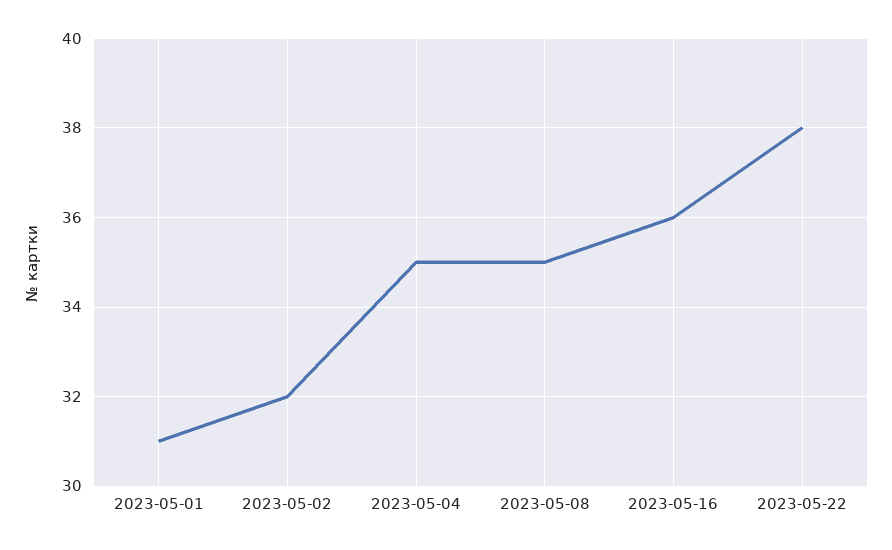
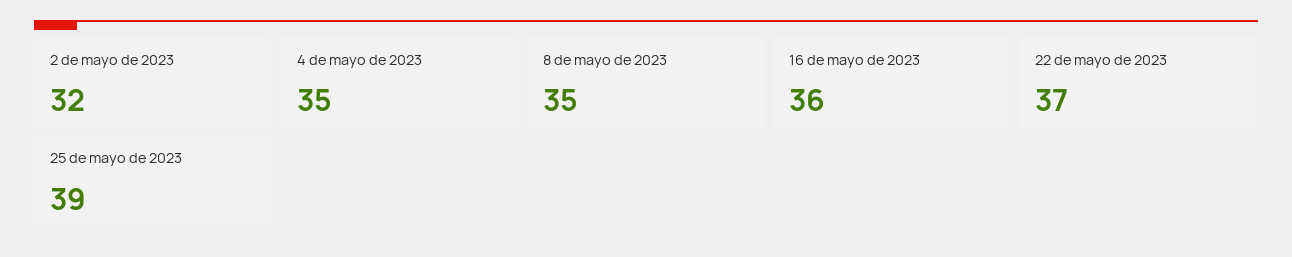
2023-05-01: 31 -> none
2023-05-22: 38 -> 37
25 de mayo de 2023: none -> 39

